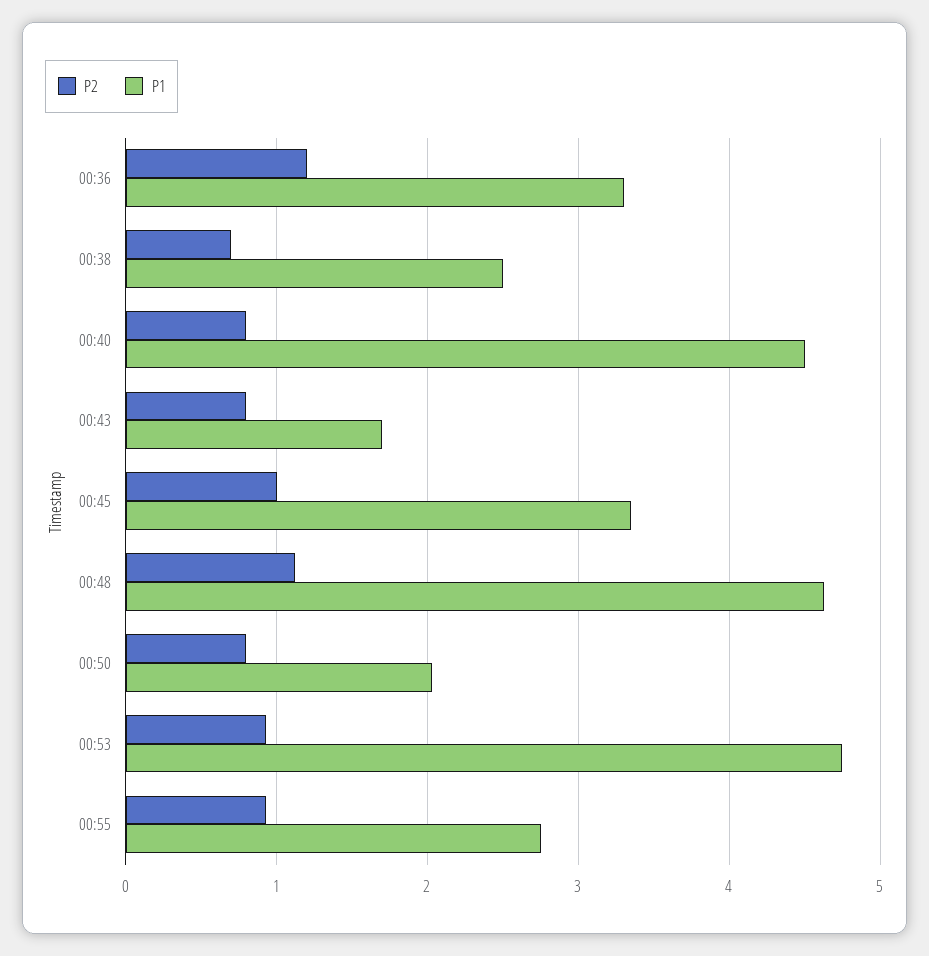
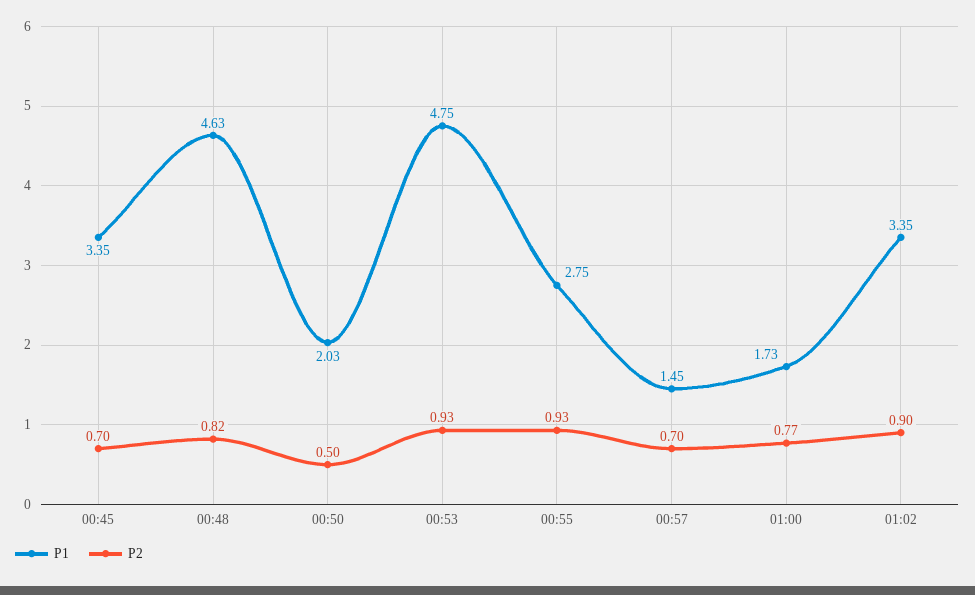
P2, 00:36: 1.2 -> none
P1, 00:36: 3.3 -> none
P2, 00:38: 0.7 -> none
P1, 00:38: 2.5 -> none
P2, 00:40: 0.8 -> none
P1, 00:40: 4.5 -> none
P2, 00:43: 0.8 -> none
P1, 00:43: 1.7 -> none
P2, 00:45: 1 -> 0.7
P2, 00:48: 1.1 -> 0.82
P2, 00:50: 0.8 -> 0.5
P1, 00:57: none -> 1.45
P2, 00:57: none -> 0.7
P1, 01:00: none -> 1.73
P2, 01:00: none -> 0.77
P1, 01:02: none -> 3.35
P2, 01:02: none -> 0.9

